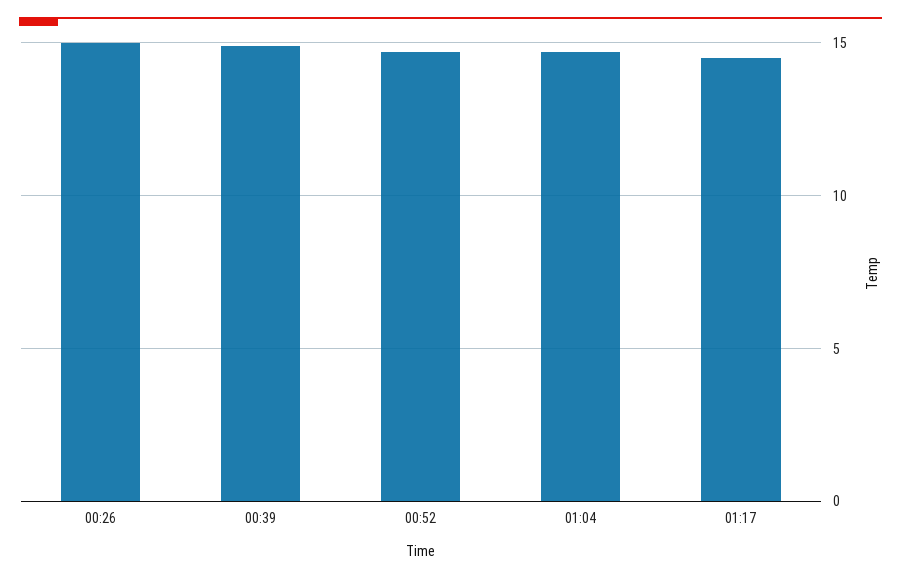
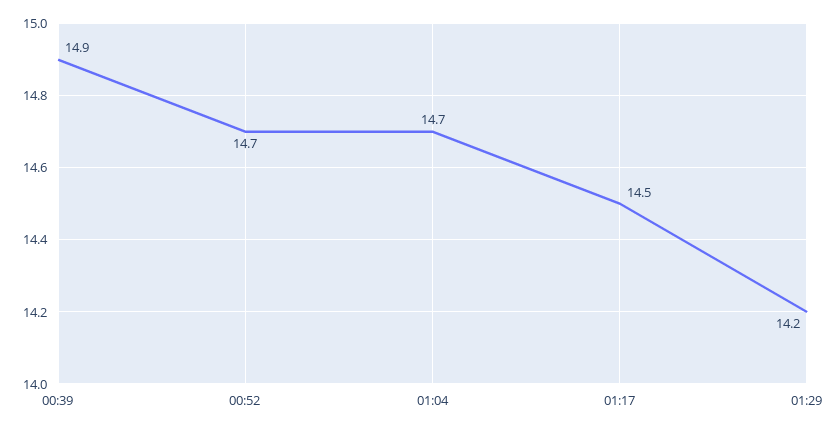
00:26: 15 -> none
01:29: none -> 14.2

